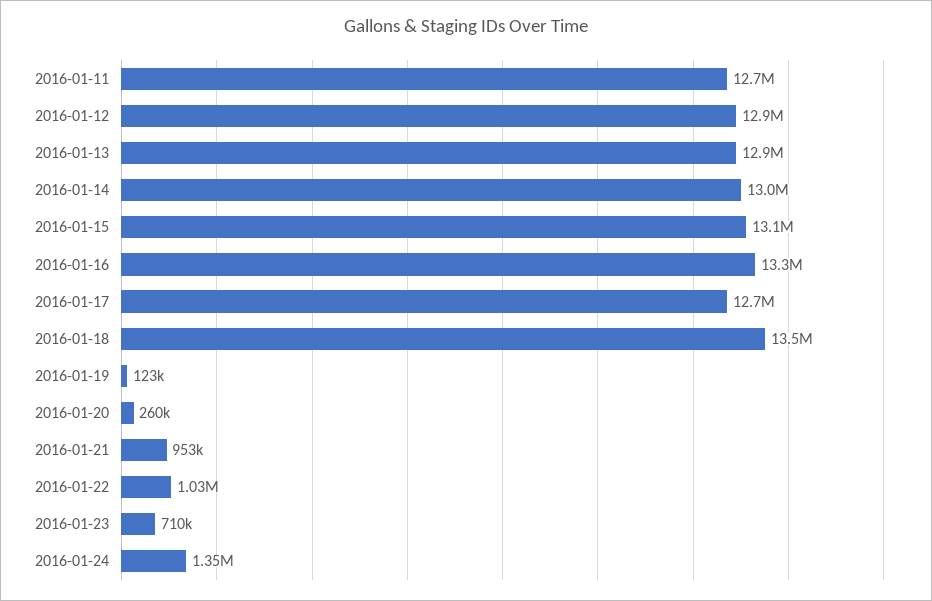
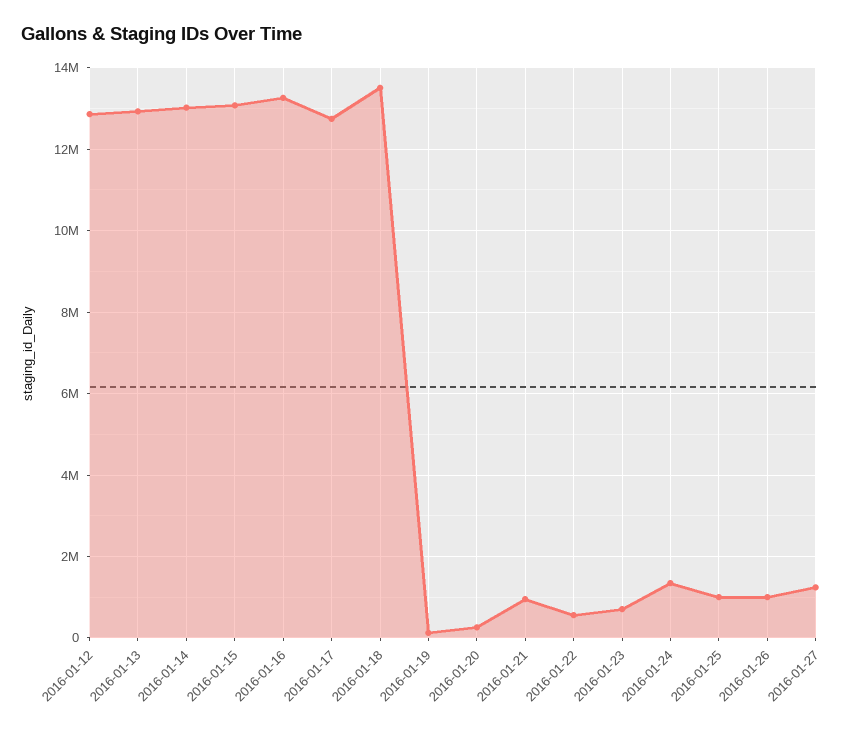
2016-01-11: 12700000 -> none
2016-01-22: 1030000 -> 600000
2016-01-25: none -> 1000000
2016-01-26: none -> 1000000
2016-01-27: none -> 1200000

